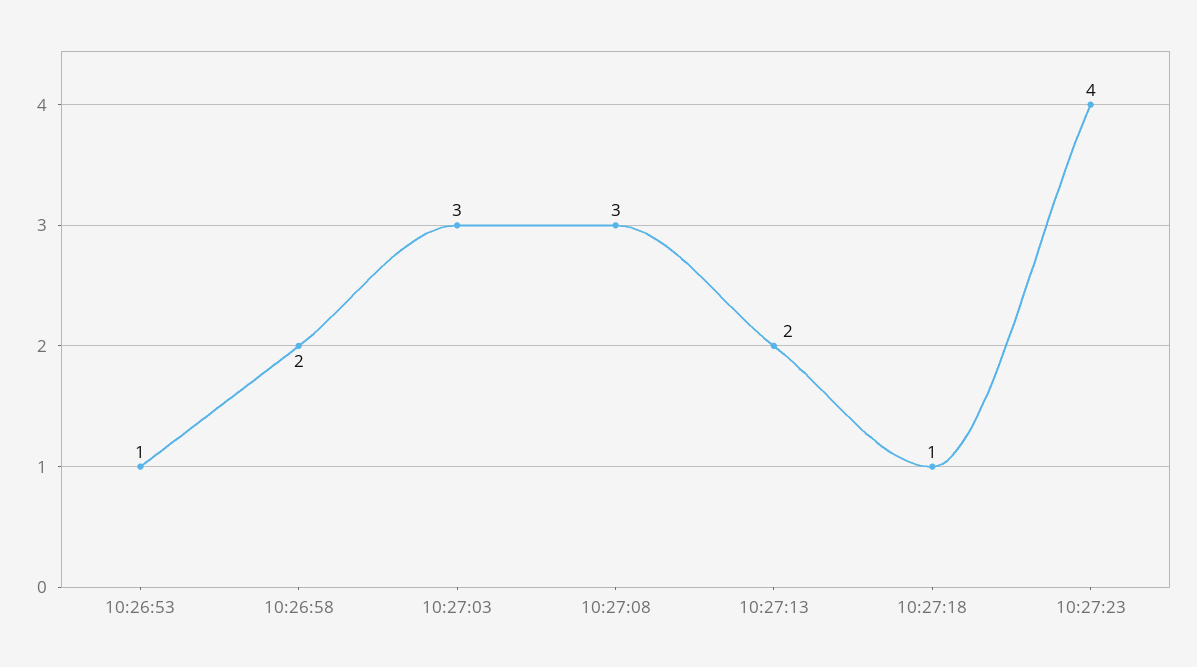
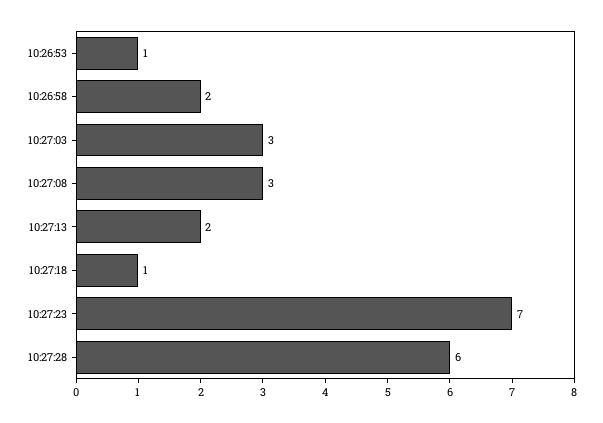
10:27:23: 4 -> 7
10:27:28: none -> 6

